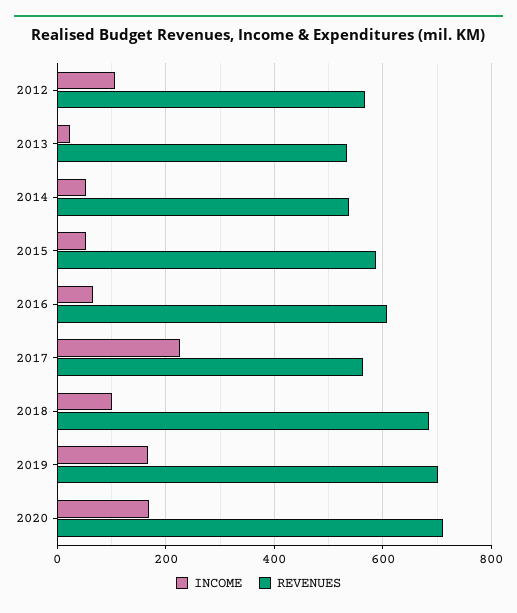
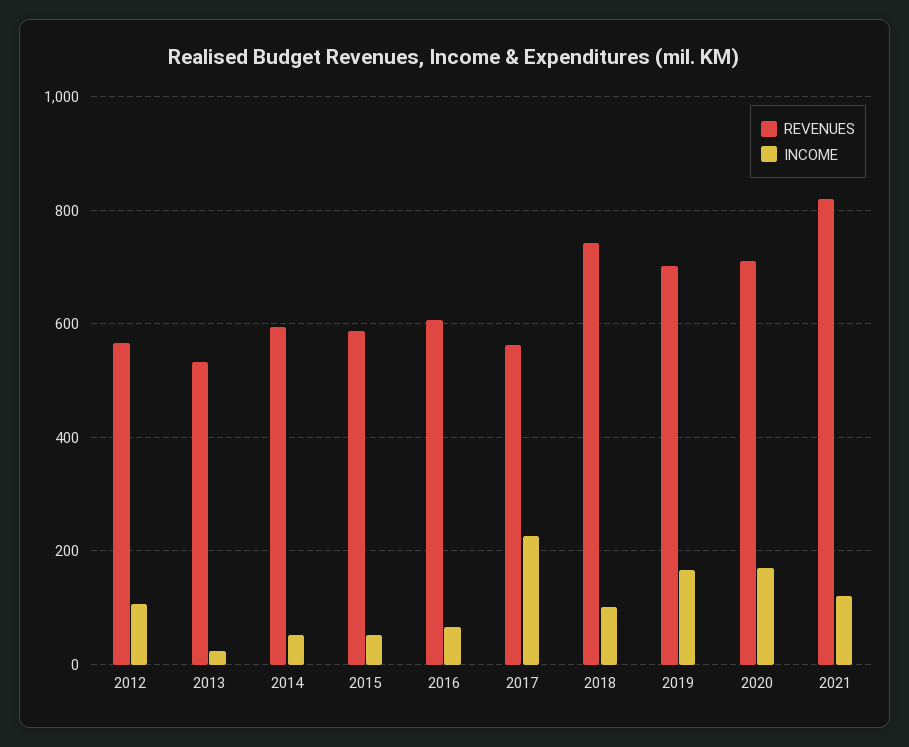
REVENUES, 2014: 540 -> 600
REVENUES, 2018: 680 -> 740
REVENUES, 2021: none -> 820
INCOME, 2021: none -> 120

